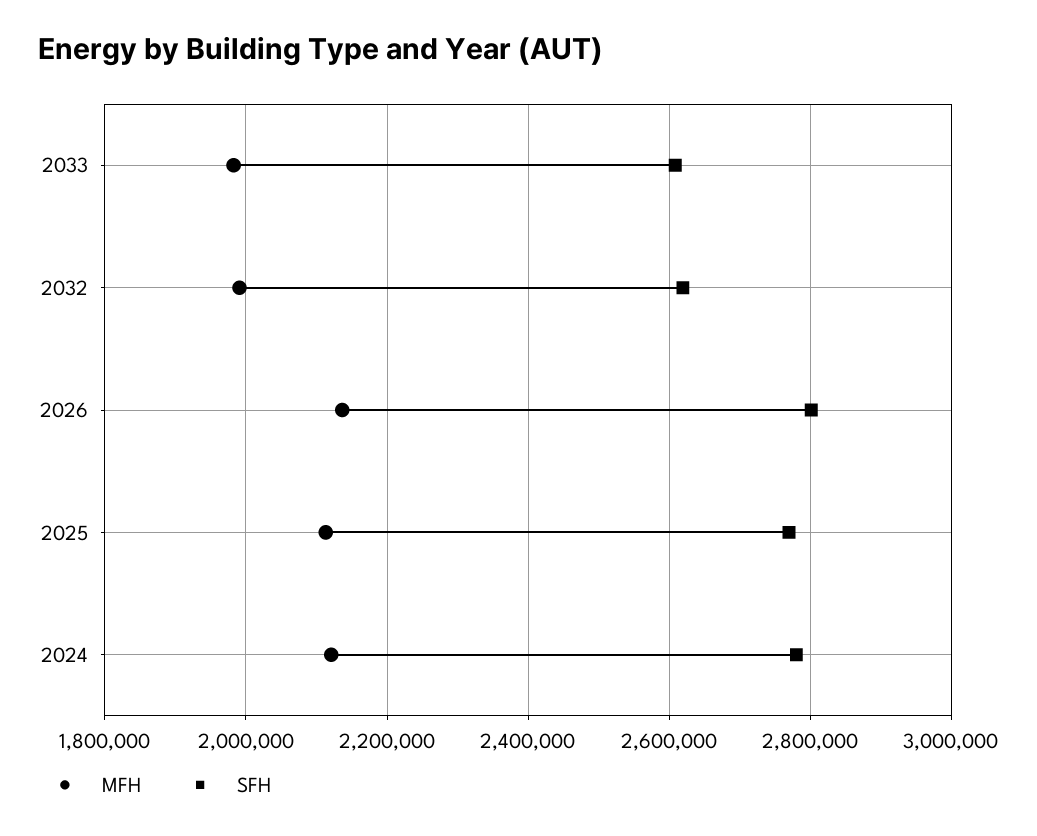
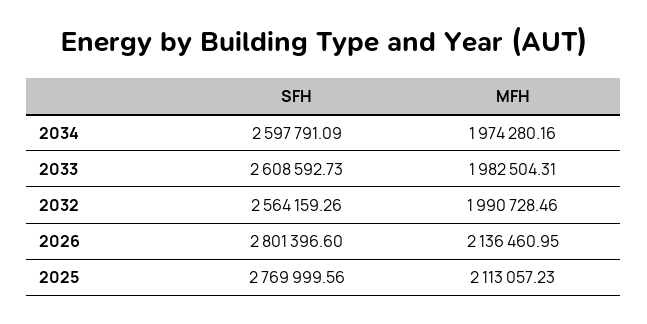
SFH, 2032: 2620000 -> 2564159.26
MFH, 2024: 2120000 -> none
SFH, 2024: 2780000 -> none
SFH, 2034: none -> 2597791.09
MFH, 2034: none -> 1974280.16

